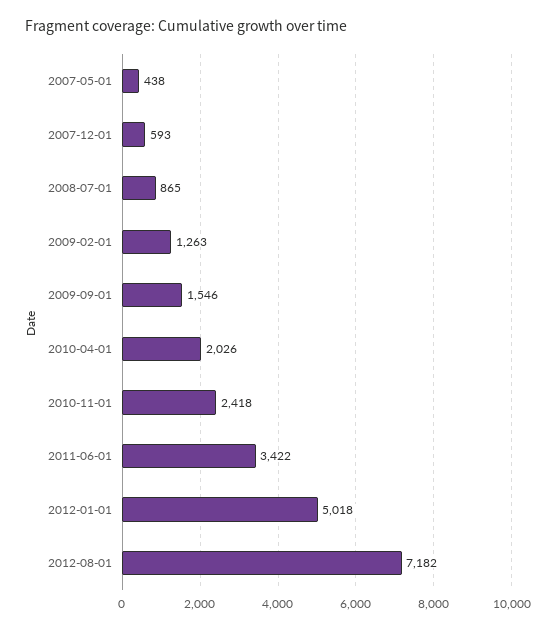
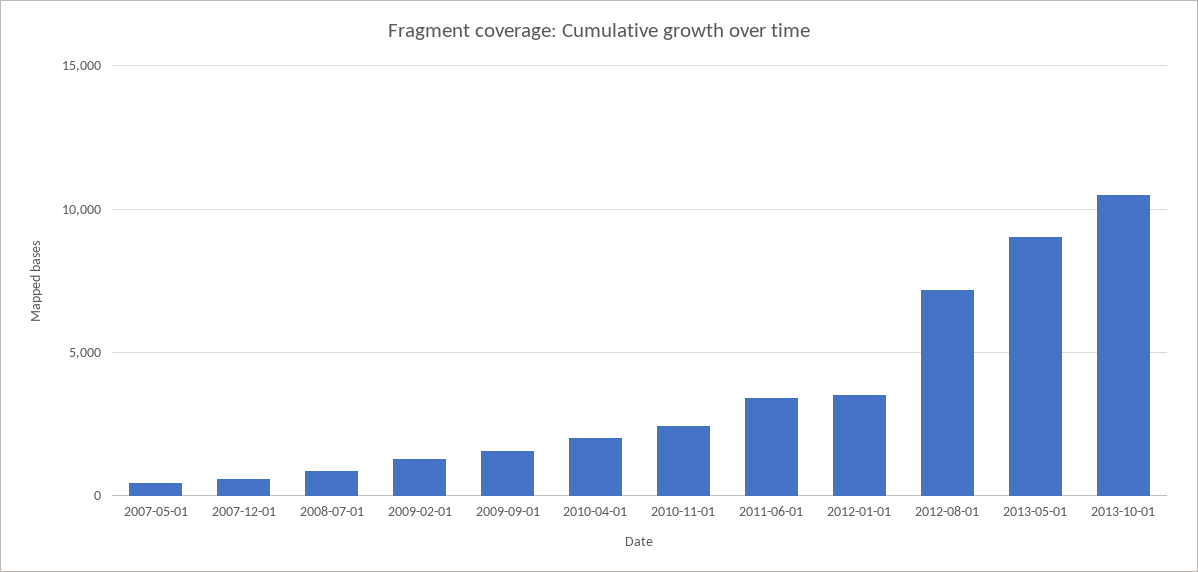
2012-01-01: 5018 -> 3500
2013-05-01: none -> 9000
2013-10-01: none -> 10500

